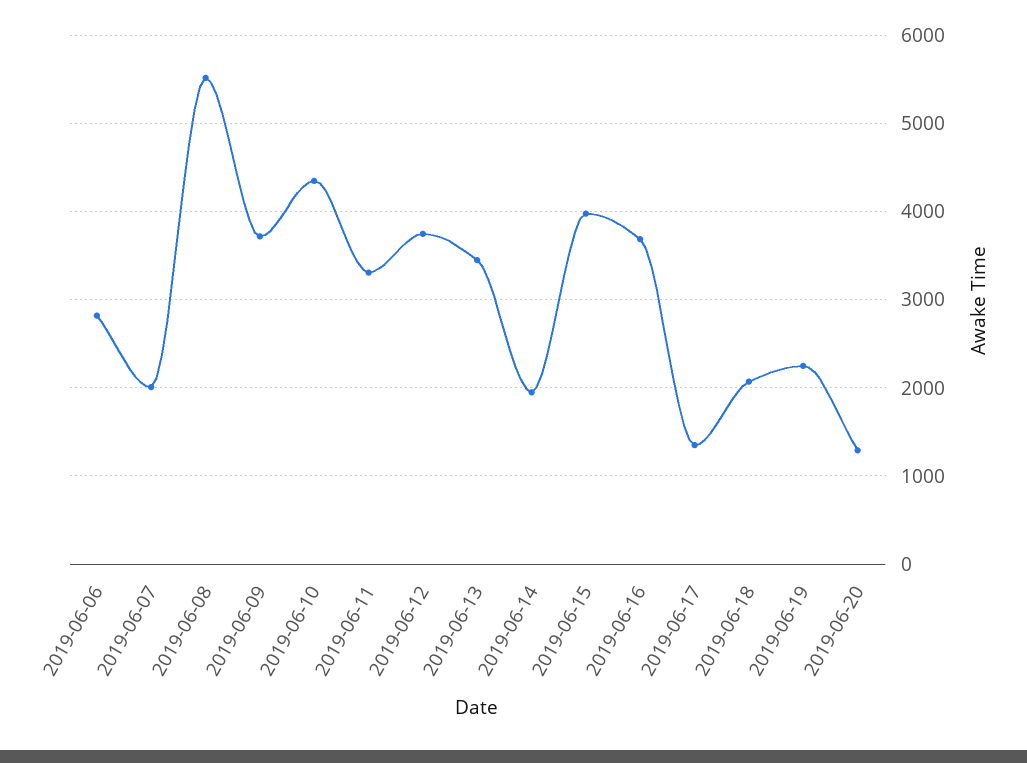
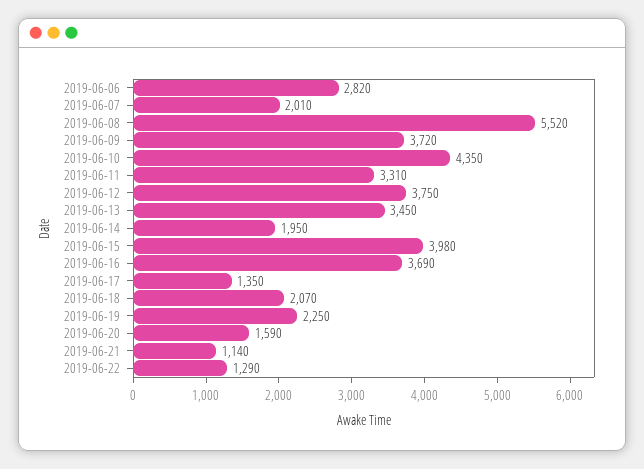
2019-06-20: 1300 -> 1590
2019-06-21: none -> 1140
2019-06-22: none -> 1290

